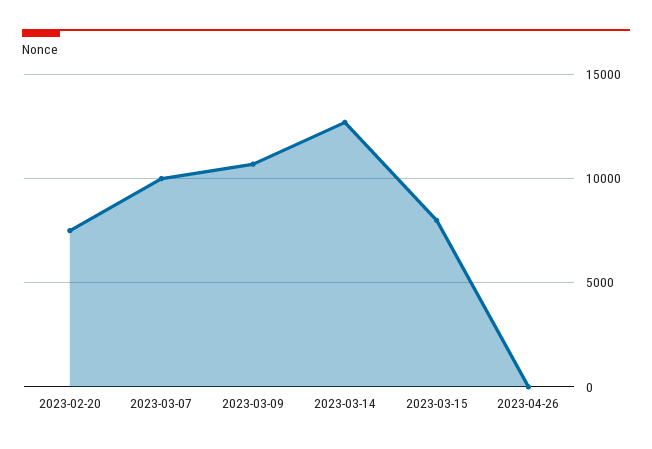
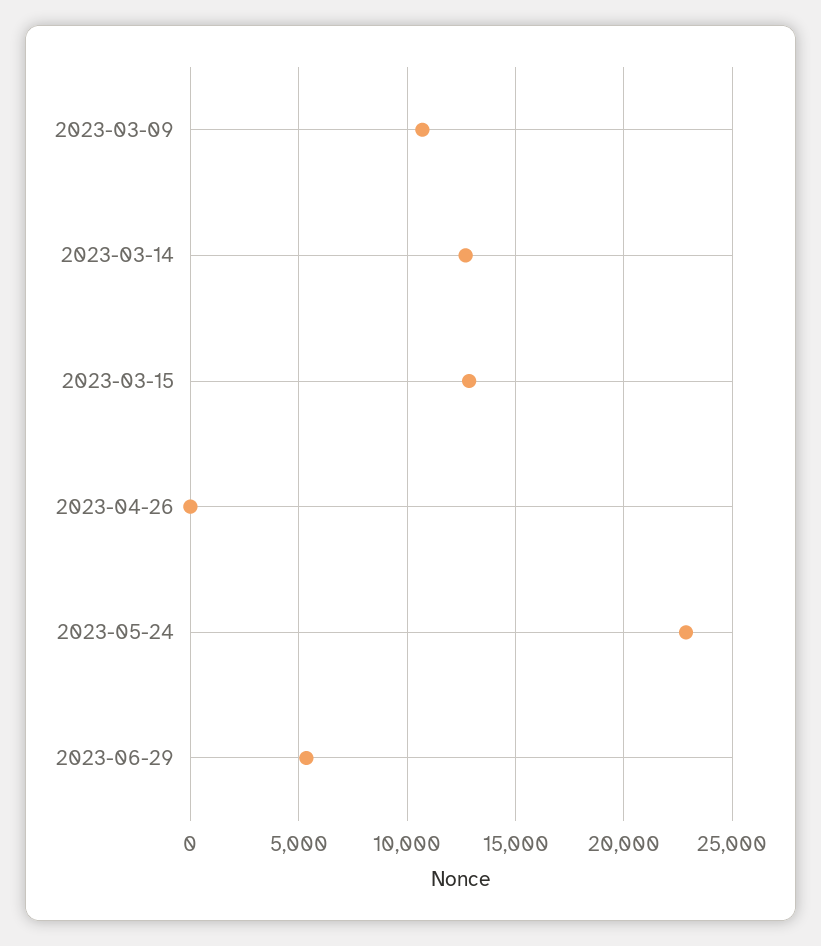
2023-02-20: 7500 -> none
2023-03-07: 10000 -> none
2023-03-15: 8000 -> 13000
2023-05-24: none -> 23000
2023-06-29: none -> 5500

